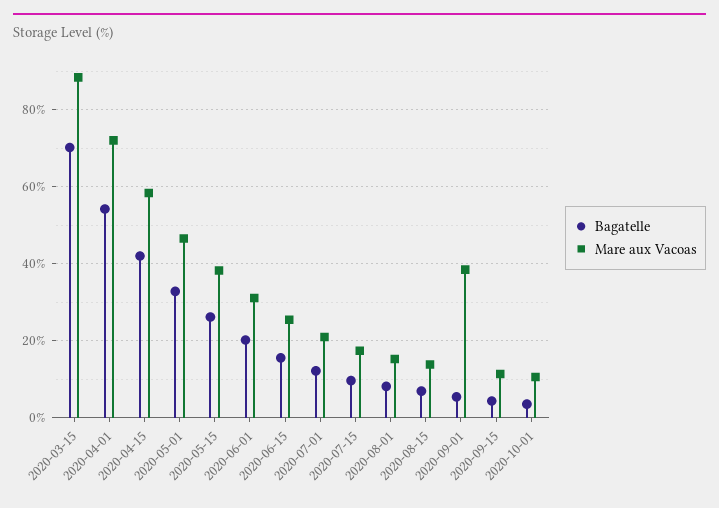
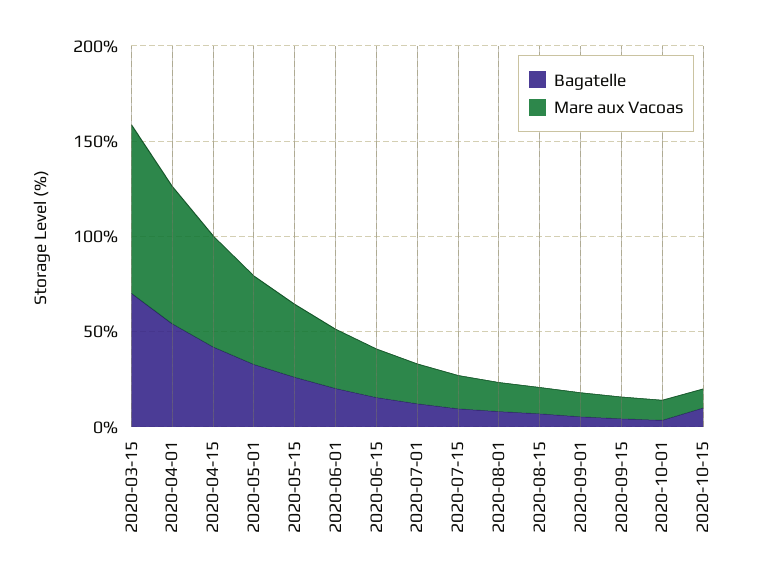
Mare aux Vacoas, 2020-09-01: 38 -> 10
Bagatelle, 2020-10-15: none -> 10
Mare aux Vacoas, 2020-10-15: none -> 10

